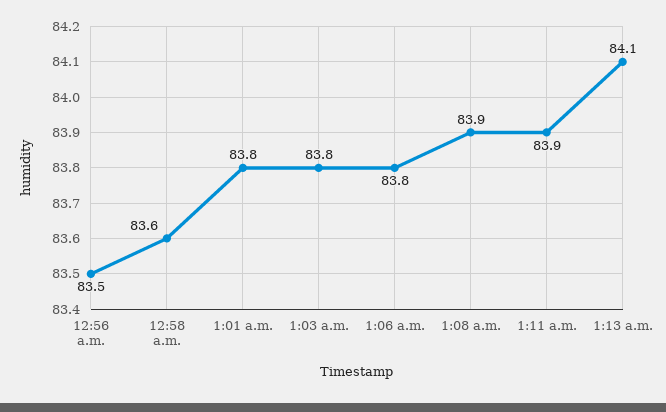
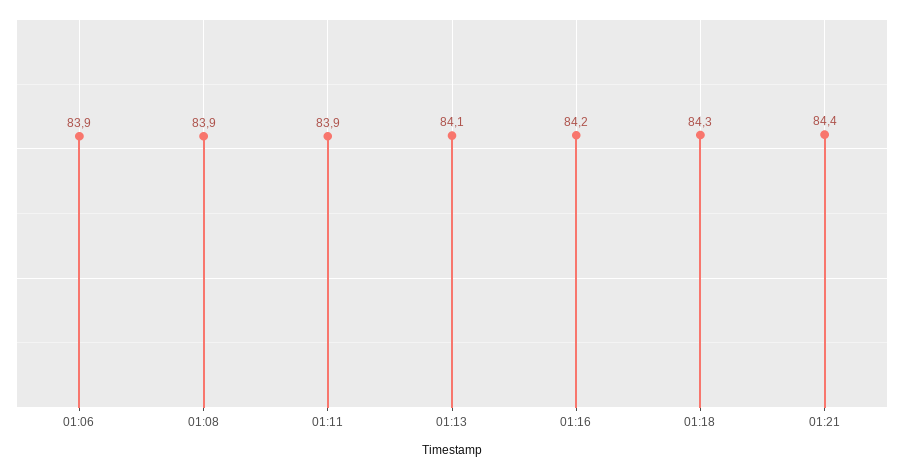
12:56 a.m.: 83.5 -> none
12:58 a.m.: 83.6 -> none
1:01 a.m.: 83.8 -> none
1:03 a.m.: 83.8 -> none
1:06 a.m.: 83.8 -> 83.9
01:16: none -> 84.2
01:18: none -> 84.3
01:21: none -> 84.4

